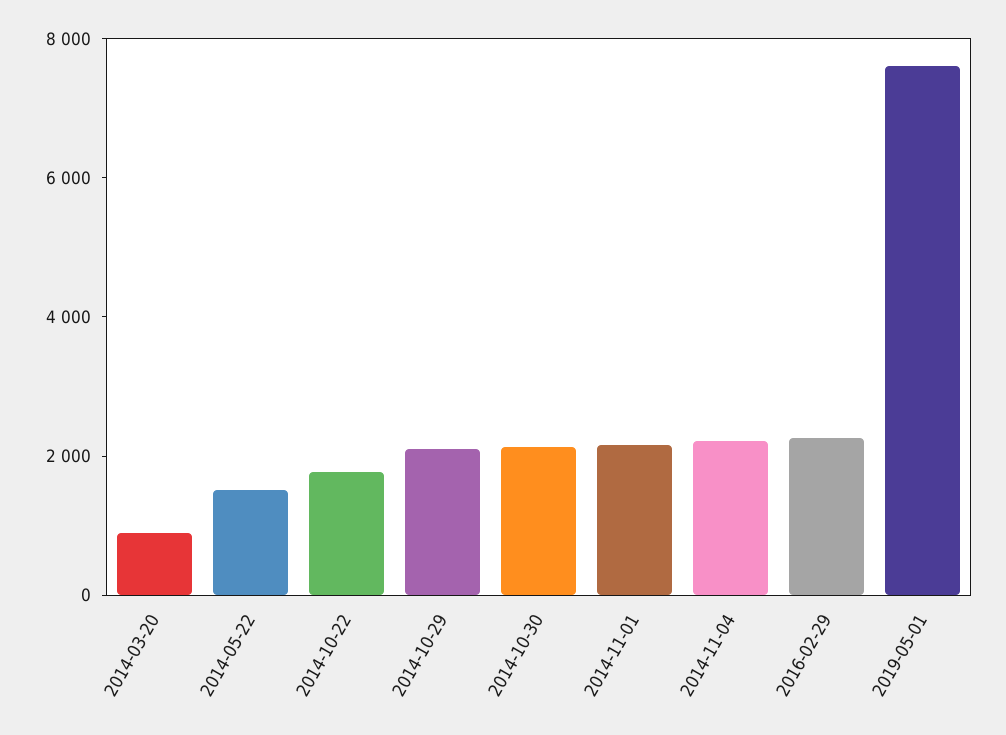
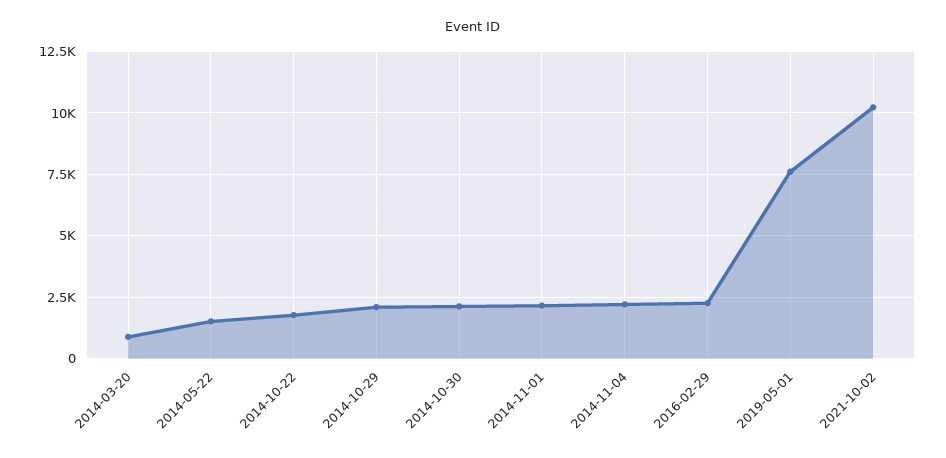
2021-10-02: none -> 10250

